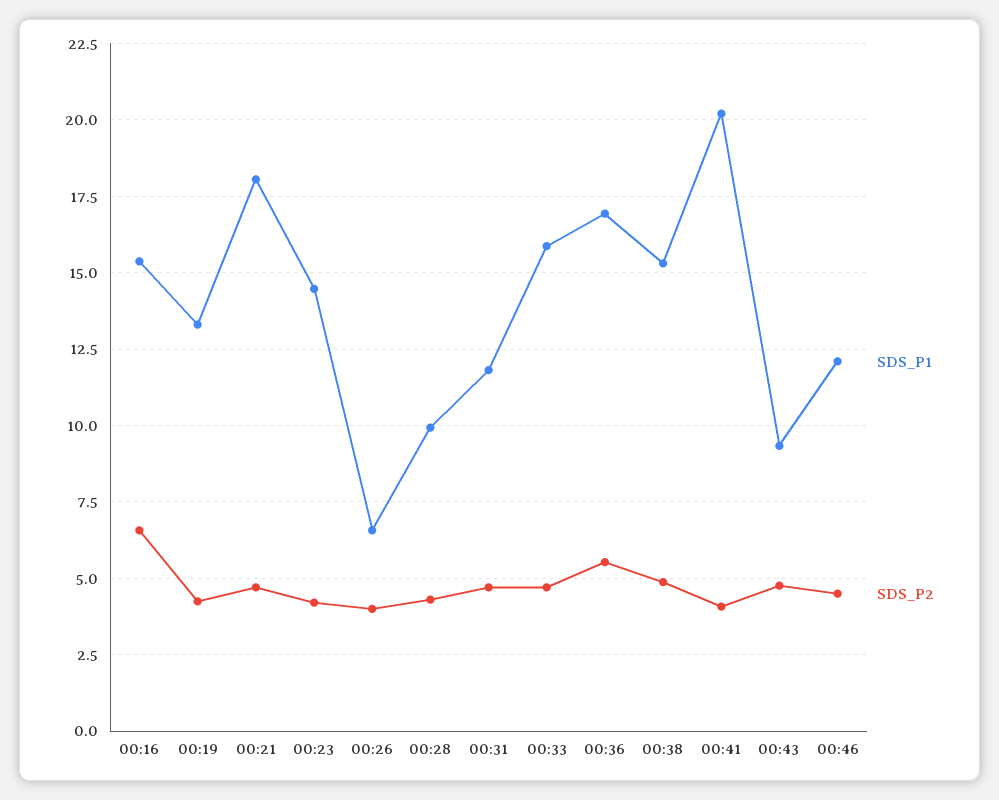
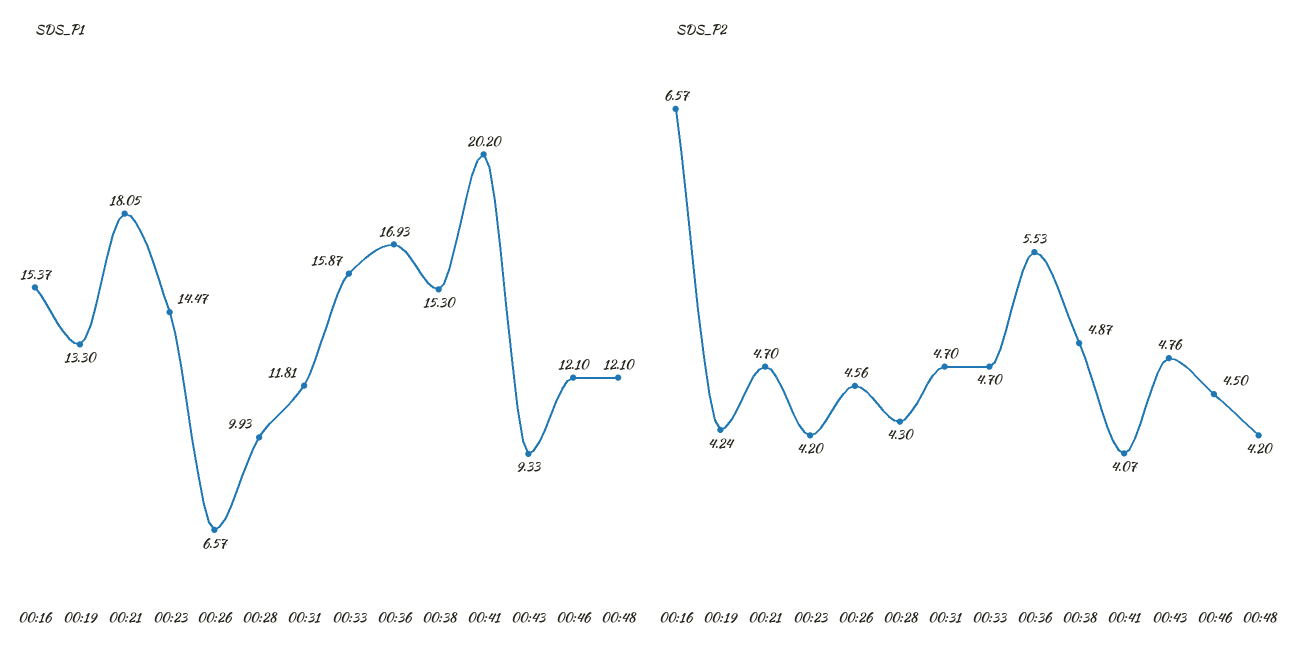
SDS_P2, 00:26: 4 -> 4.56
SDS_P1, 00:48: none -> 12.1
SDS_P2, 00:48: none -> 4.2

